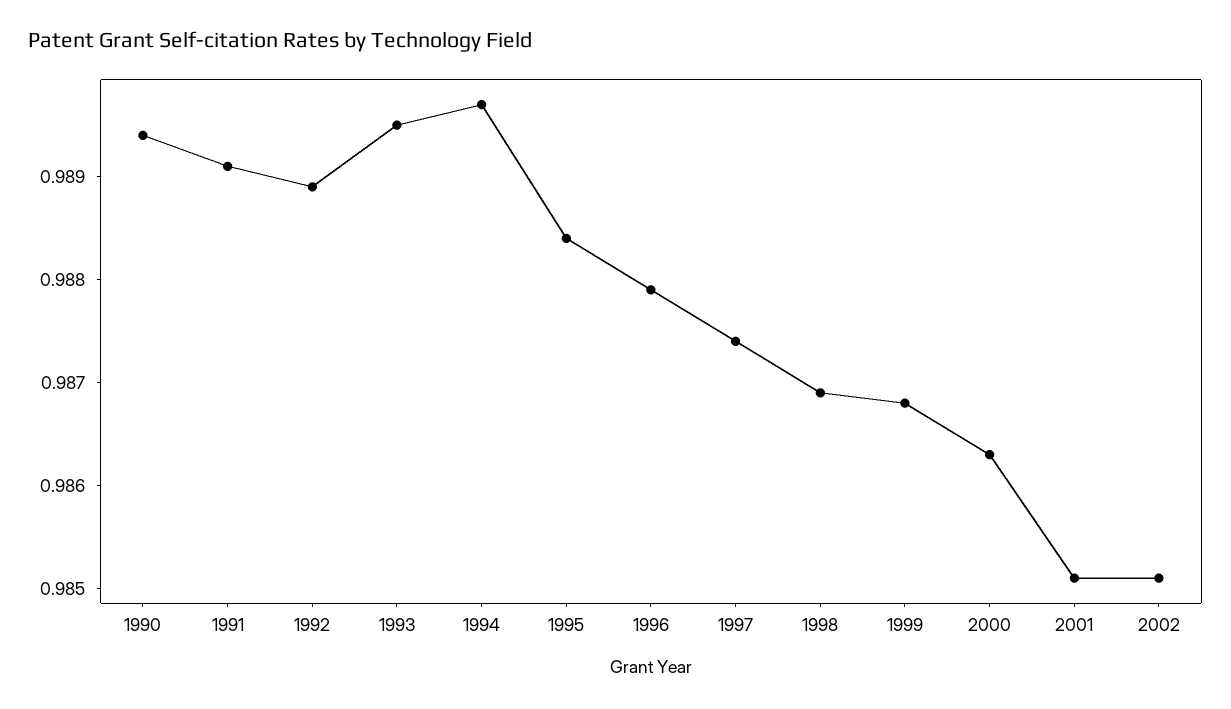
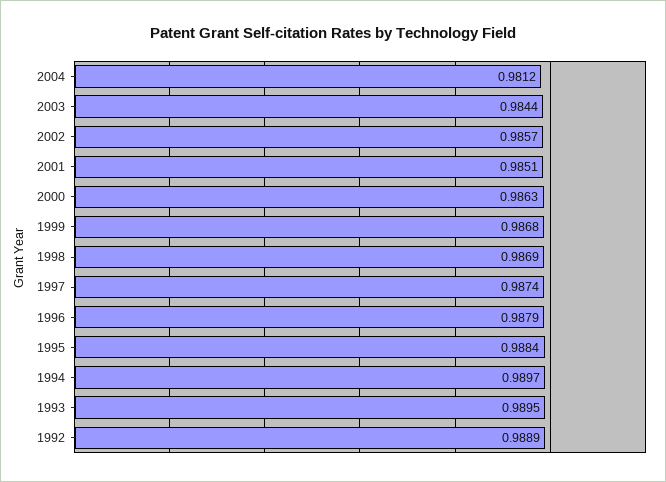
1990: 0.9894 -> none
1991: 0.9891 -> none
2002: 0.9851 -> 0.9857
2004: none -> 0.9812
2003: none -> 0.9844

